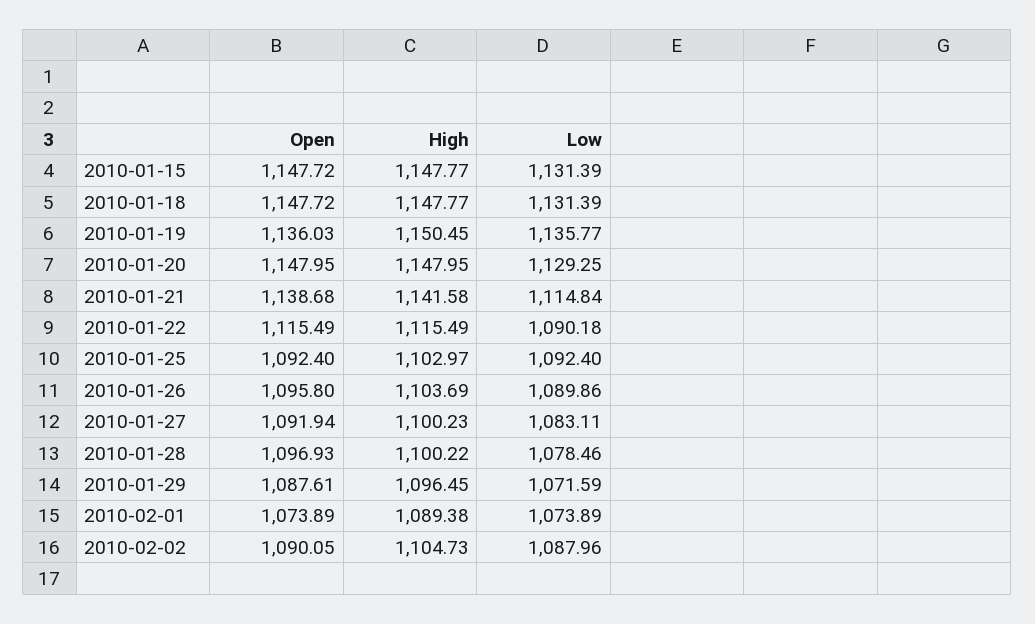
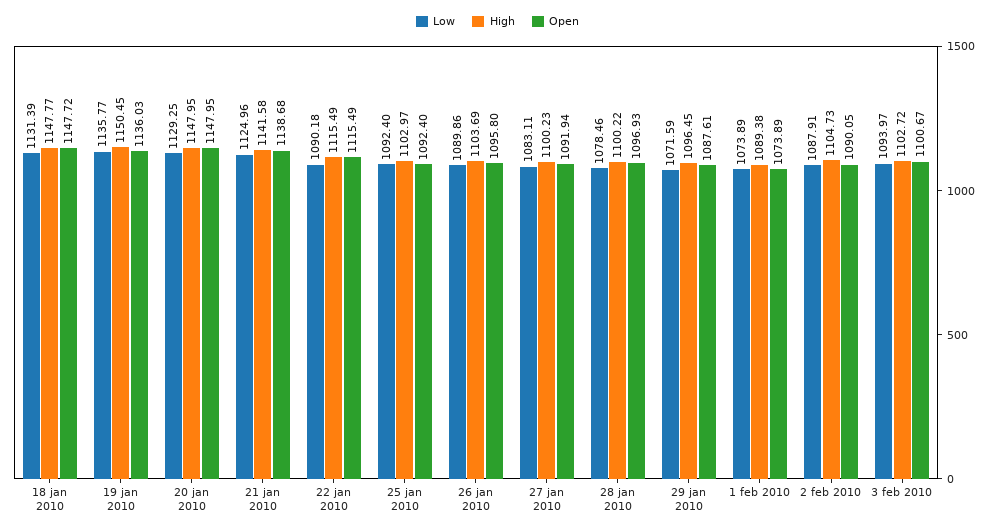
Open, 2010-01-15: 1147.72 -> none
High, 2010-01-15: 1147.77 -> none
Low, 2010-01-15: 1131.39 -> none
Low, 2010-01-21: 1114.84 -> 1124.96
Low, 2010-02-02: 1087.96 -> 1087.91
Low, 3 feb 2010: none -> 1093.97
High, 3 feb 2010: none -> 1102.72
Open, 3 feb 2010: none -> 1100.67

